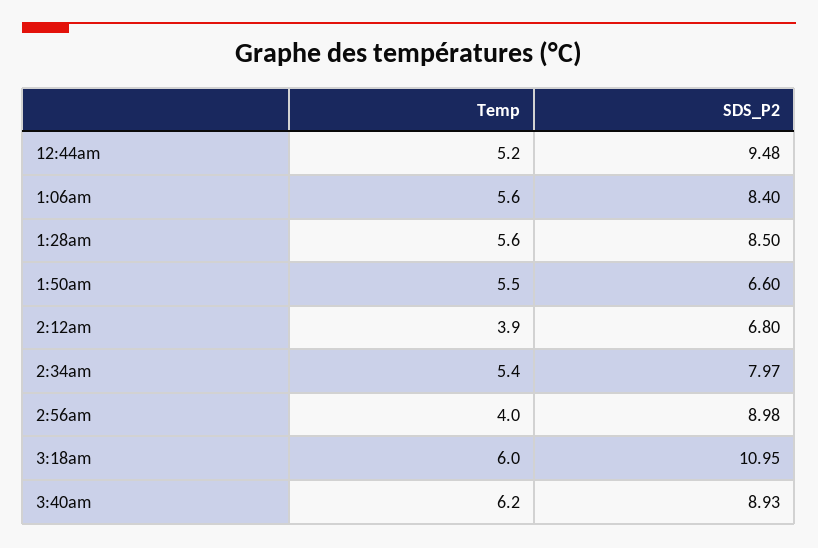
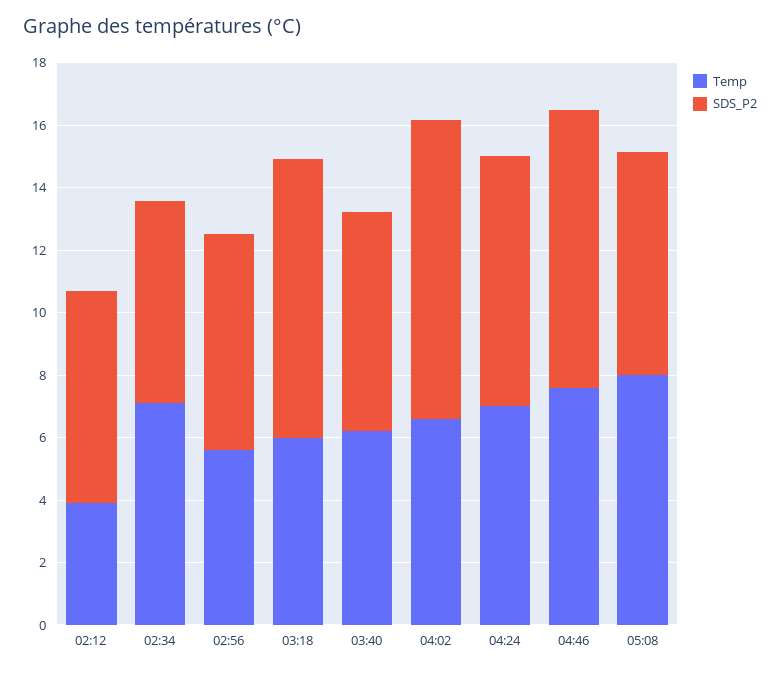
Temp, 12:44am: 5.2 -> none
SDS_P2, 12:44am: 9.48 -> none
Temp, 1:06am: 5.6 -> none
SDS_P2, 1:06am: 8.4 -> none
Temp, 1:28am: 5.6 -> none
SDS_P2, 1:28am: 8.5 -> none
Temp, 1:50am: 5.5 -> none
SDS_P2, 1:50am: 6.6 -> none
Temp, 2:34am: 5.4 -> 7
SDS_P2, 2:34am: 7.97 -> 6.5
Temp, 2:56am: 4 -> 5.5
SDS_P2, 2:56am: 8.98 -> 7
SDS_P2, 3:18am: 10.95 -> 9
SDS_P2, 3:40am: 8.93 -> 7
Temp, 04:02: none -> 6.5
SDS_P2, 04:02: none -> 9.5
Temp, 04:24: none -> 7
SDS_P2, 04:24: none -> 8
Temp, 04:46: none -> 7.5
SDS_P2, 04:46: none -> 9
Temp, 05:08: none -> 8
SDS_P2, 05:08: none -> 7

